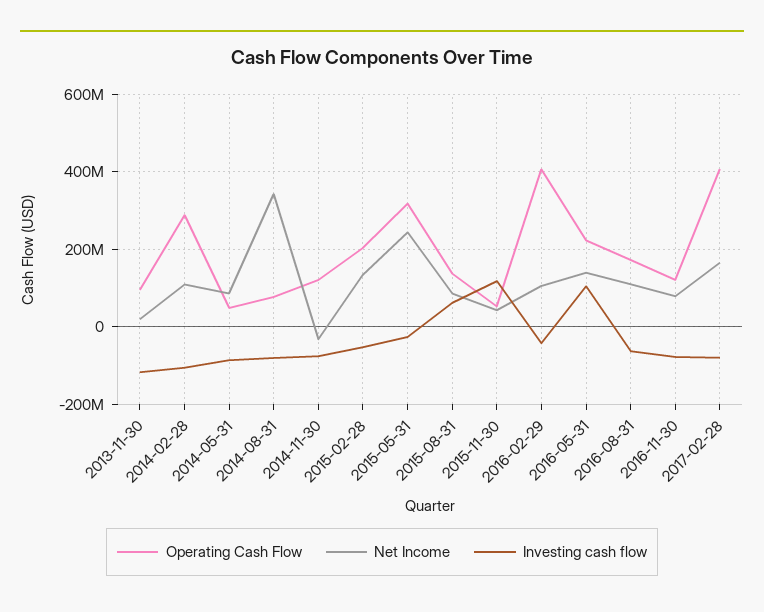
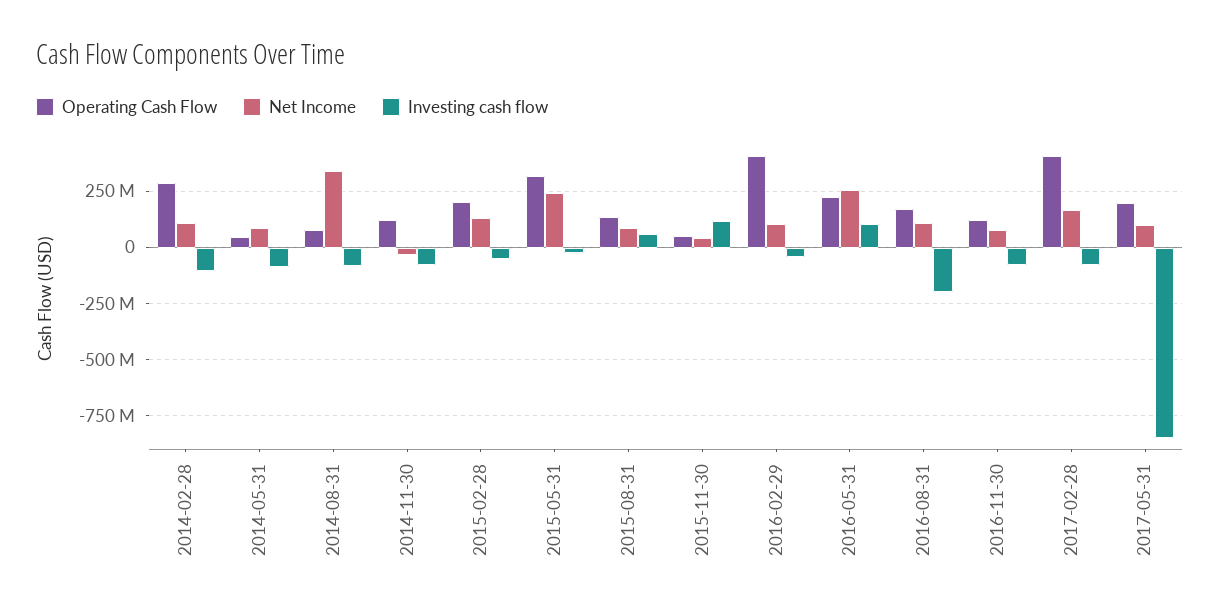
Operating Cash Flow, 2013-11-30: 100000000 -> none
Net Income, 2013-11-30: 20000000 -> none
Investing cash flow, 2013-11-30: -120000000 -> none
Net Income, 2016-05-31: 140000000 -> 250000000
Investing cash flow, 2016-08-31: -60000000 -> -200000000
Operating Cash Flow, 2017-05-31: none -> 200000000
Net Income, 2017-05-31: none -> 100000000
Investing cash flow, 2017-05-31: none -> -850000000

